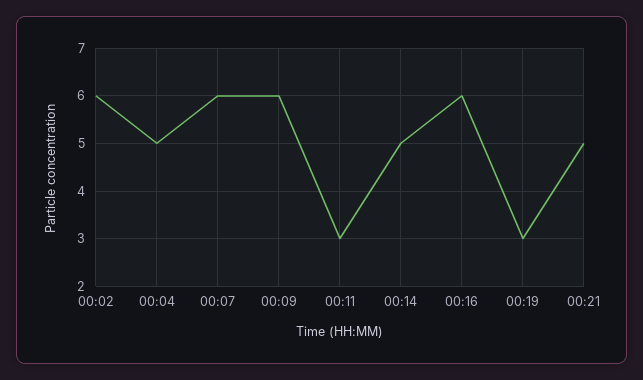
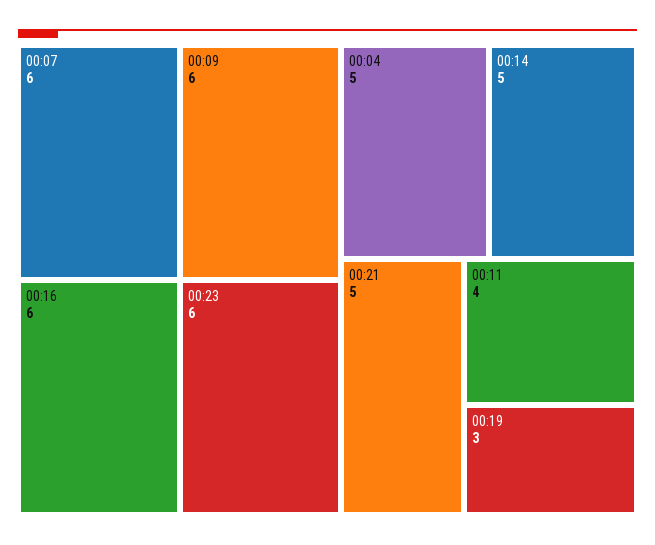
00:02: 6 -> none
00:11: 3 -> 4
00:23: none -> 6

